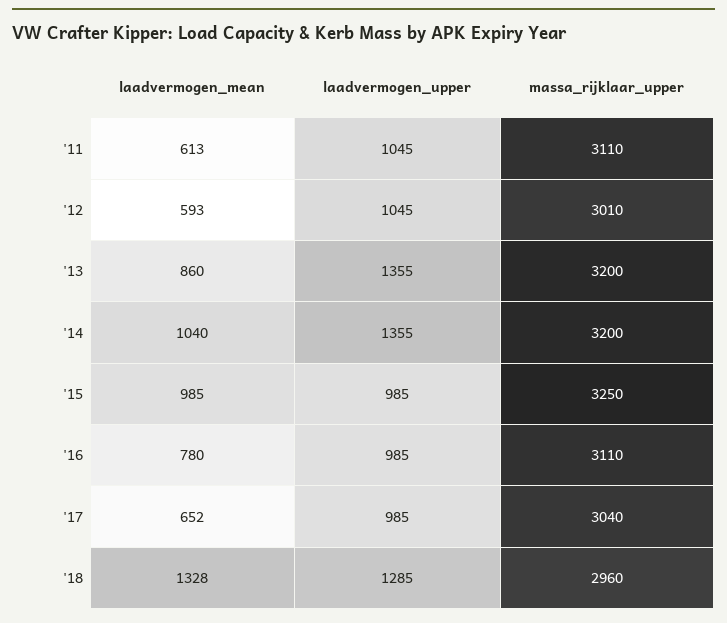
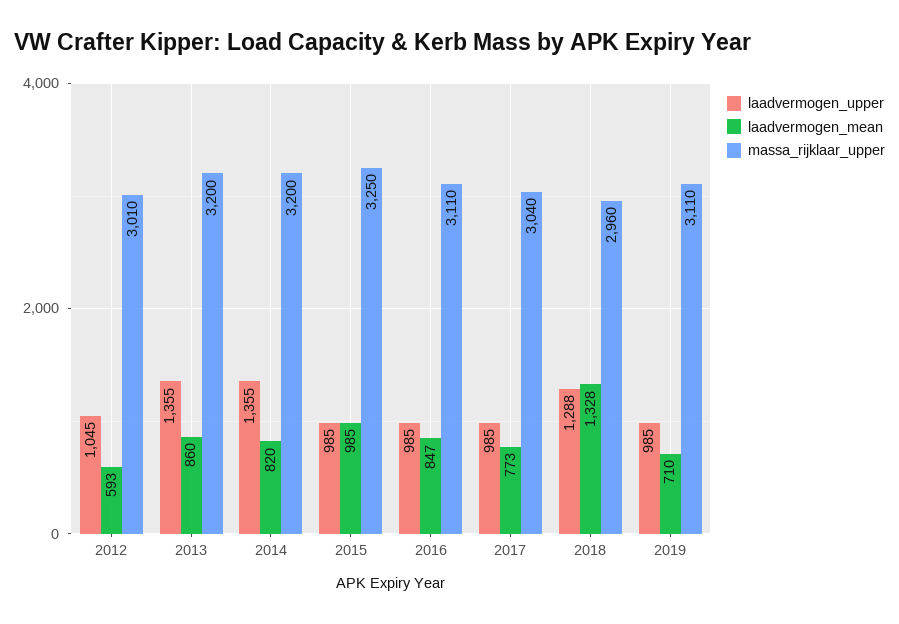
laadvermogen_mean, '11: 613 -> none
laadvermogen_upper, '11: 1045 -> none
massa_rijklaar_upper, '11: 3110 -> none
laadvermogen_mean, '14: 1040 -> 820
laadvermogen_mean, '16: 780 -> 847
laadvermogen_mean, '17: 652 -> 773
laadvermogen_upper, '18: 1285 -> 1288
laadvermogen_upper, 2019: none -> 985
laadvermogen_mean, 2019: none -> 710
massa_rijklaar_upper, 2019: none -> 3110

